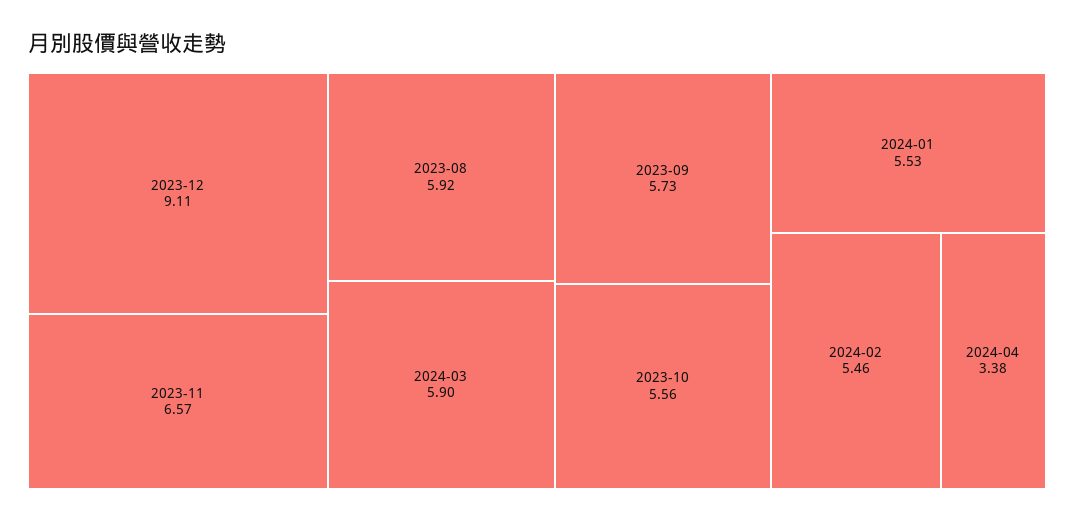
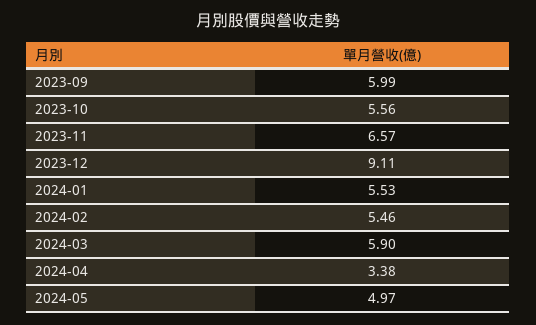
2023-08: 5.92 -> none
2023-09: 5.73 -> 5.99
2024-05: none -> 4.97

